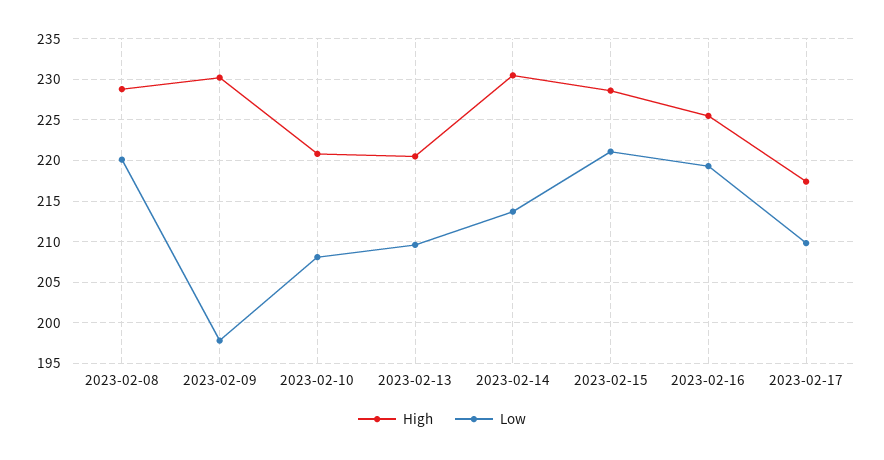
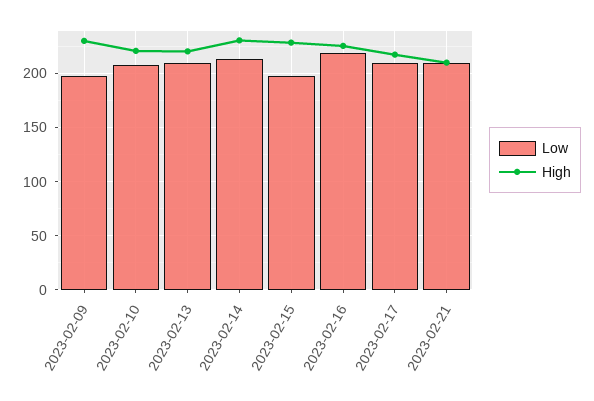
High, 2023-02-08: 229 -> none
Low, 2023-02-08: 220 -> none
Low, 2023-02-15: 221 -> 200
Low, 2023-02-21: none -> 210
High, 2023-02-21: none -> 210

